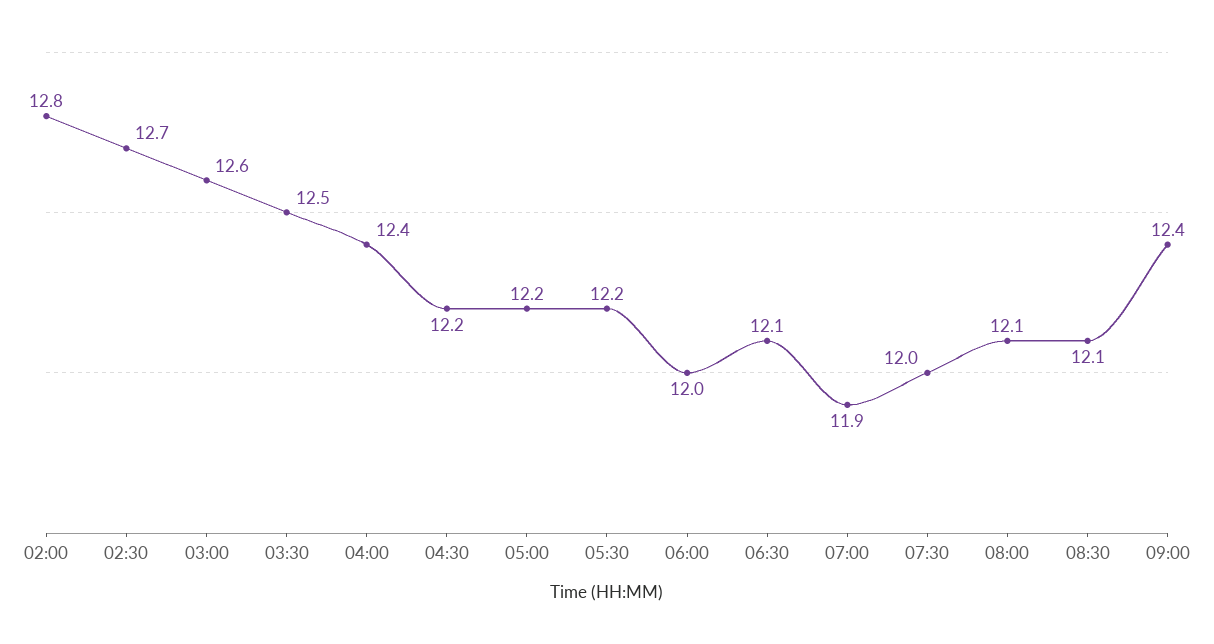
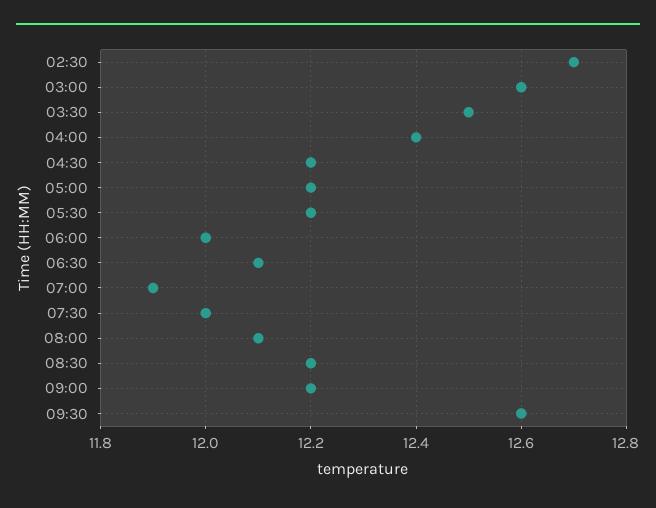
02:00: 12.8 -> none
08:30: 12.1 -> 12.2
09:00: 12.4 -> 12.2
09:30: none -> 12.6

